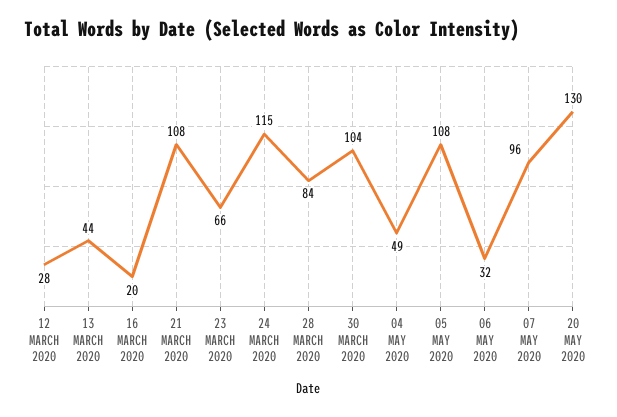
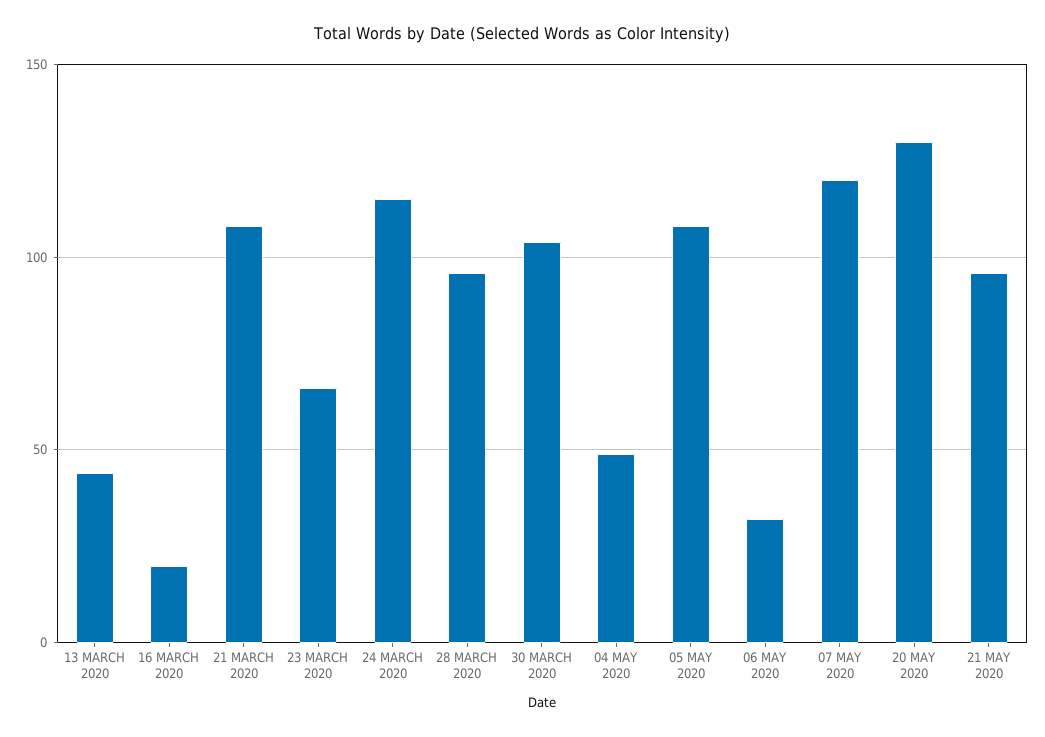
12 MARCH 2020: 28 -> none
28 MARCH 2020: 84 -> 95
07 MAY 2020: 96 -> 120
21 MAY 2020: none -> 95

